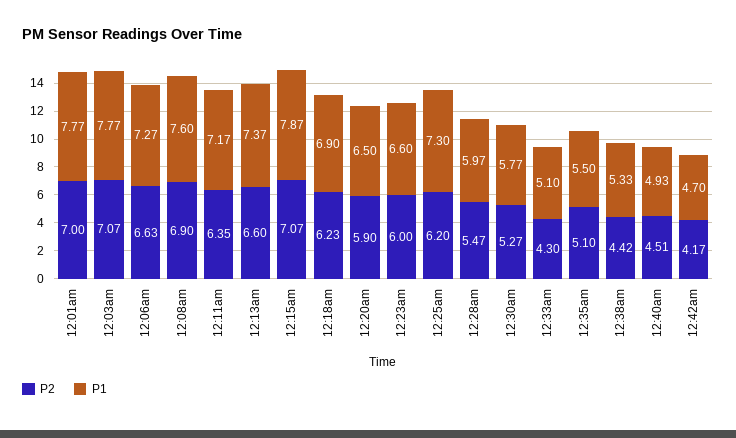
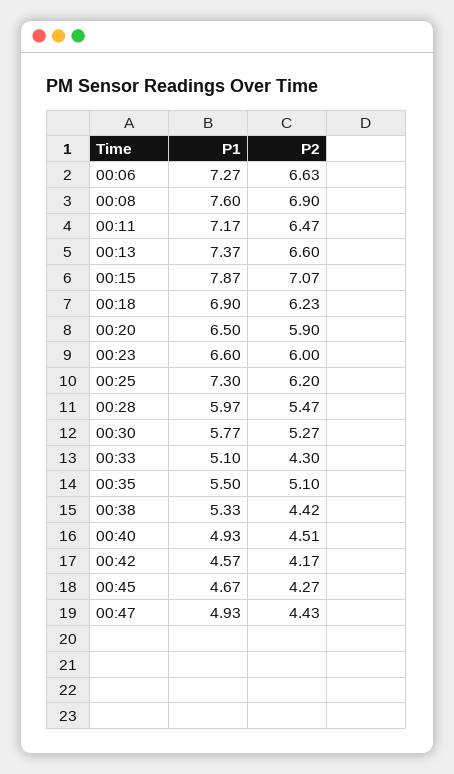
P2, 12:01am: 7 -> none
P1, 12:01am: 7.77 -> none
P2, 12:03am: 7.07 -> none
P1, 12:03am: 7.77 -> none
P2, 12:11am: 6.35 -> 6.47
P1, 12:42am: 4.7 -> 4.57
P1, 00:45: none -> 4.67
P2, 00:45: none -> 4.27
P1, 00:47: none -> 4.93
P2, 00:47: none -> 4.43

